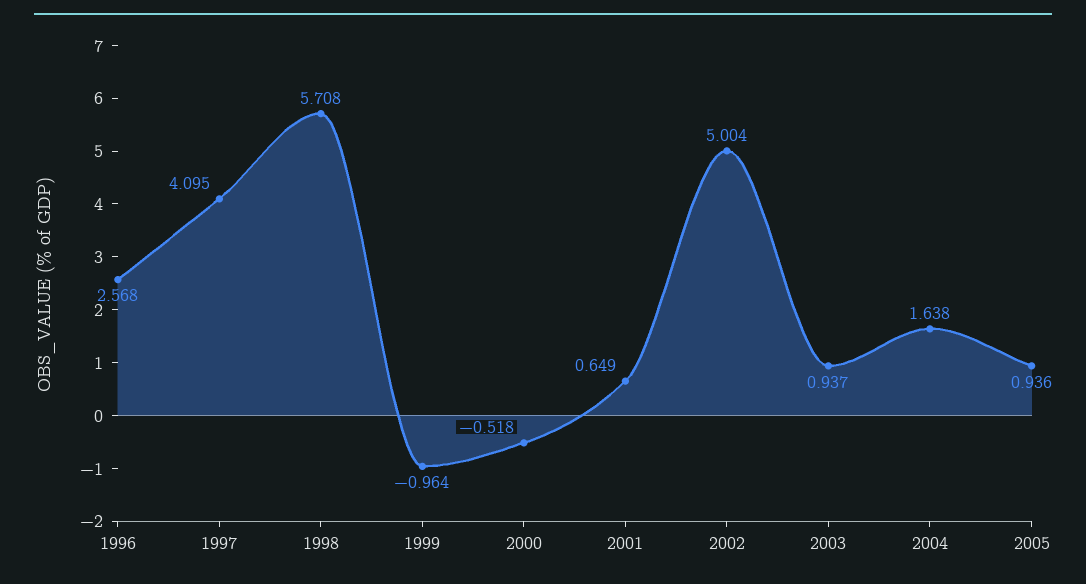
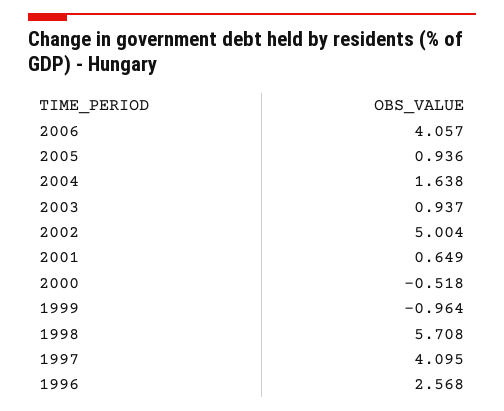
2006: none -> 4.057

